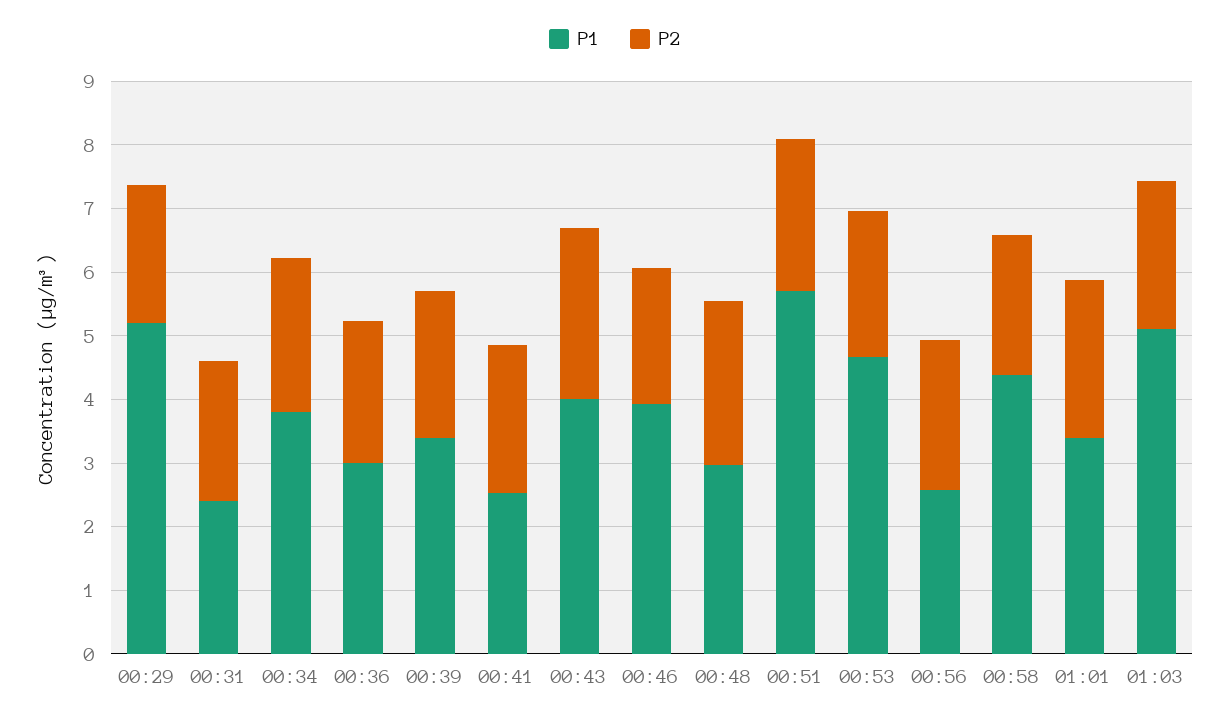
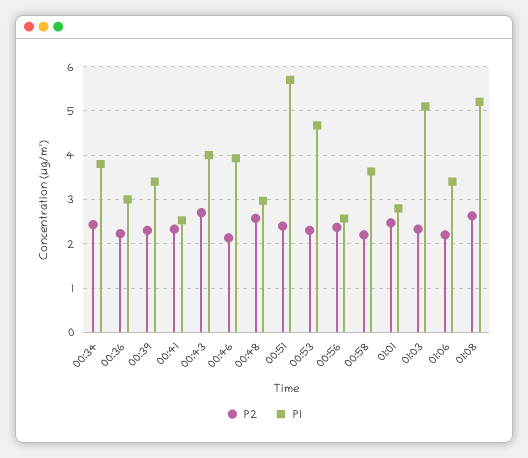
P1, 00:29: 5.2 -> none
P2, 00:29: 2.2 -> none
P1, 00:31: 2.4 -> none
P2, 00:31: 2.2 -> none
P1, 00:58: 4.4 -> 3.6
P1, 01:01: 3.4 -> 2.8
P2, 01:06: none -> 2.2
P1, 01:06: none -> 3.4
P2, 01:08: none -> 2.6
P1, 01:08: none -> 5.2

